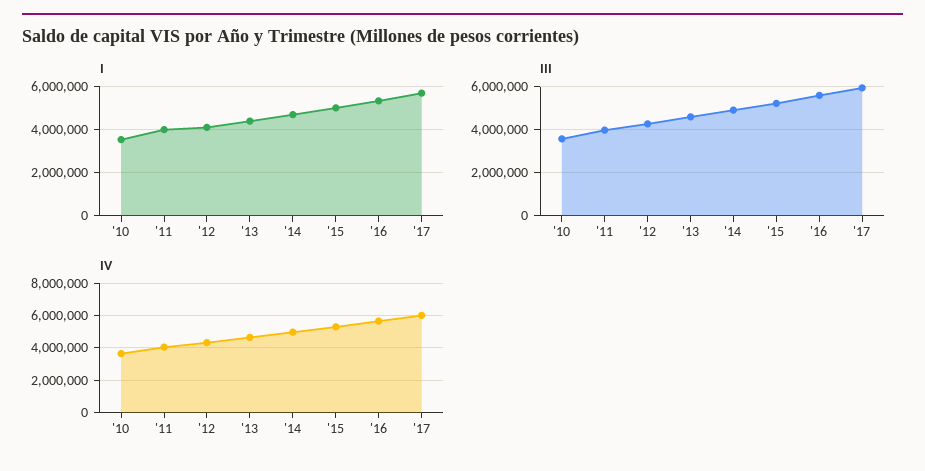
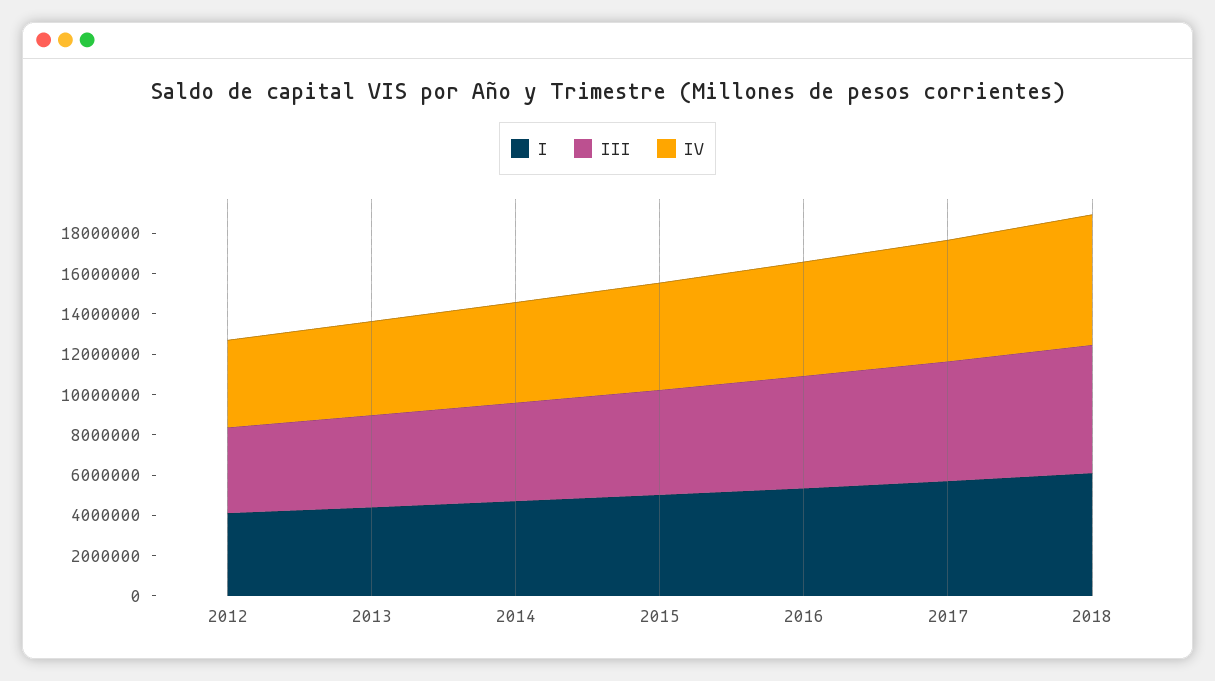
I, '10: 3500000 -> none
I, '11: 4000000 -> none
III, '10: 3500000 -> none
III, '11: 4000000 -> none
IV, '10: 3500000 -> none
IV, '11: 4000000 -> none
I, 2018: none -> 6000000
III, 2018: none -> 6500000
IV, 2018: none -> 6500000

